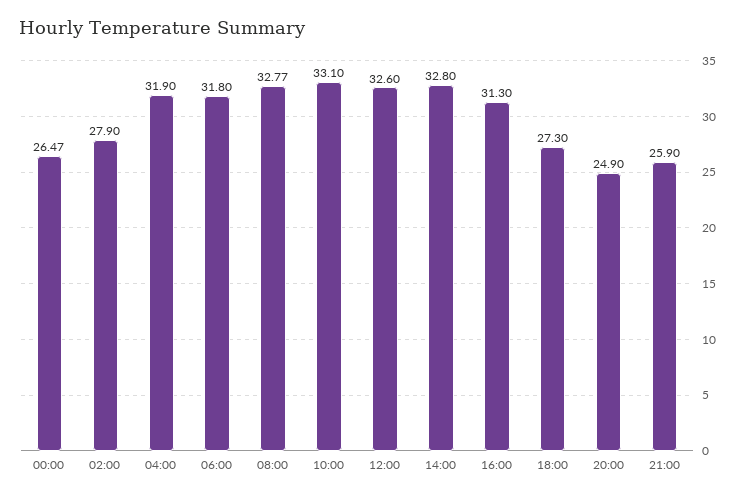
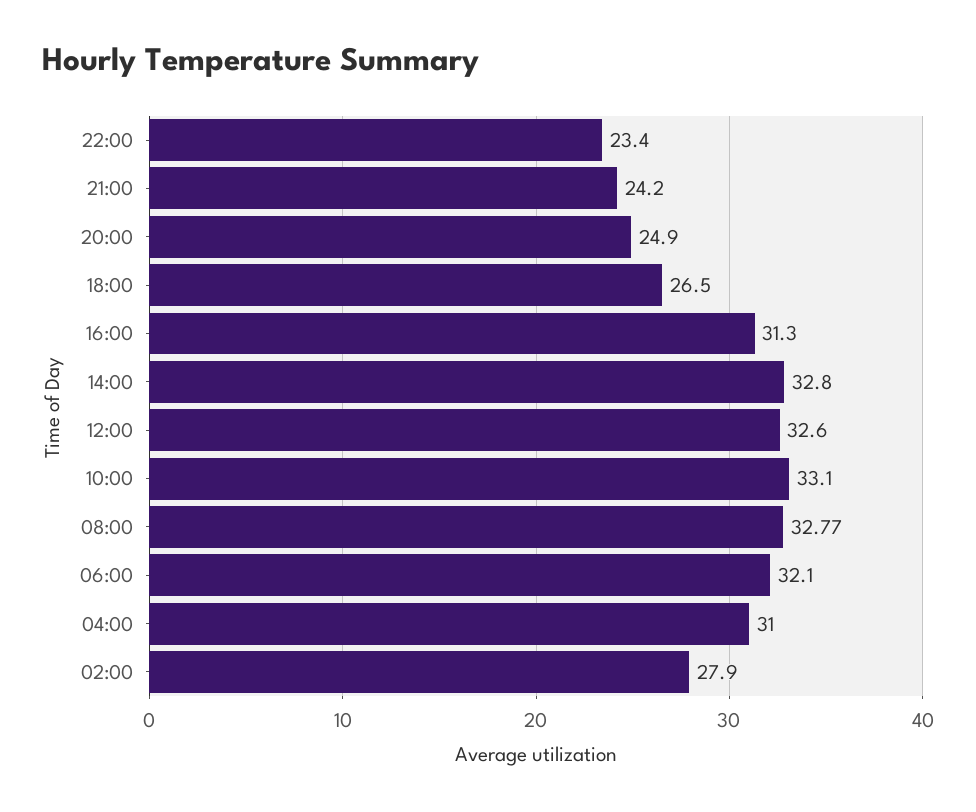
00:00: 26.47 -> none
04:00: 31.9 -> 31
06:00: 31.8 -> 32.1
18:00: 27.3 -> 26.5
21:00: 25.9 -> 24.2
22:00: none -> 23.4

